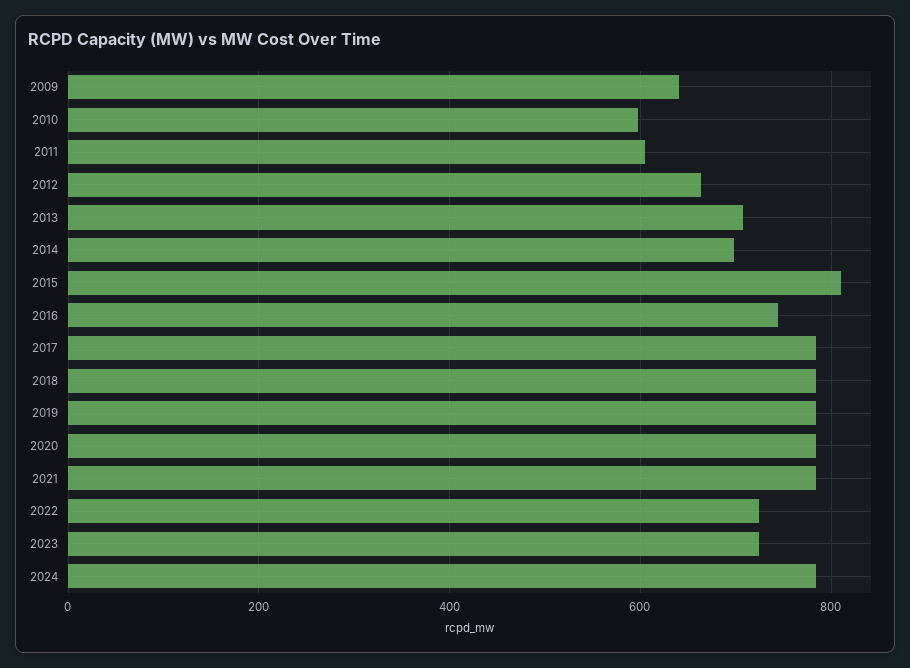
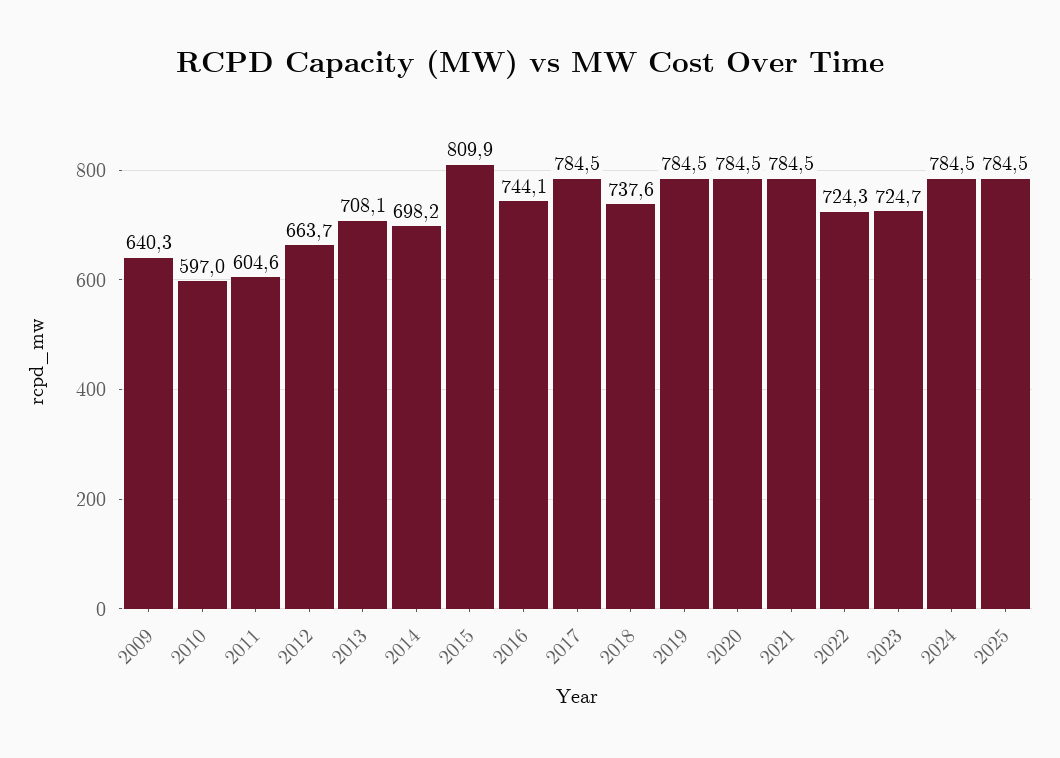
2018: 780 -> 737.6
2025: none -> 784.5

